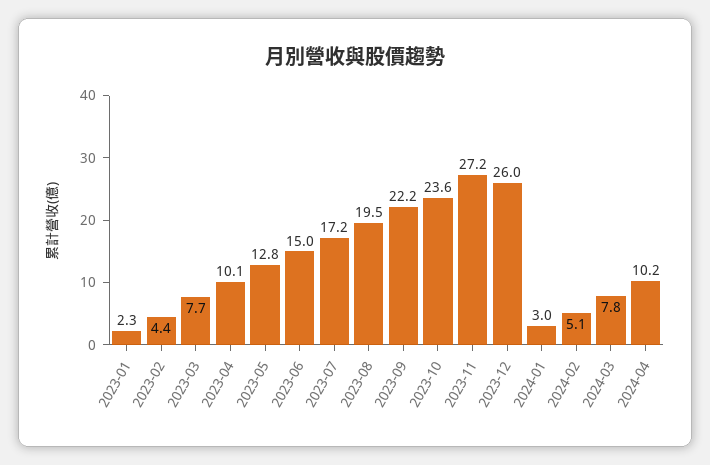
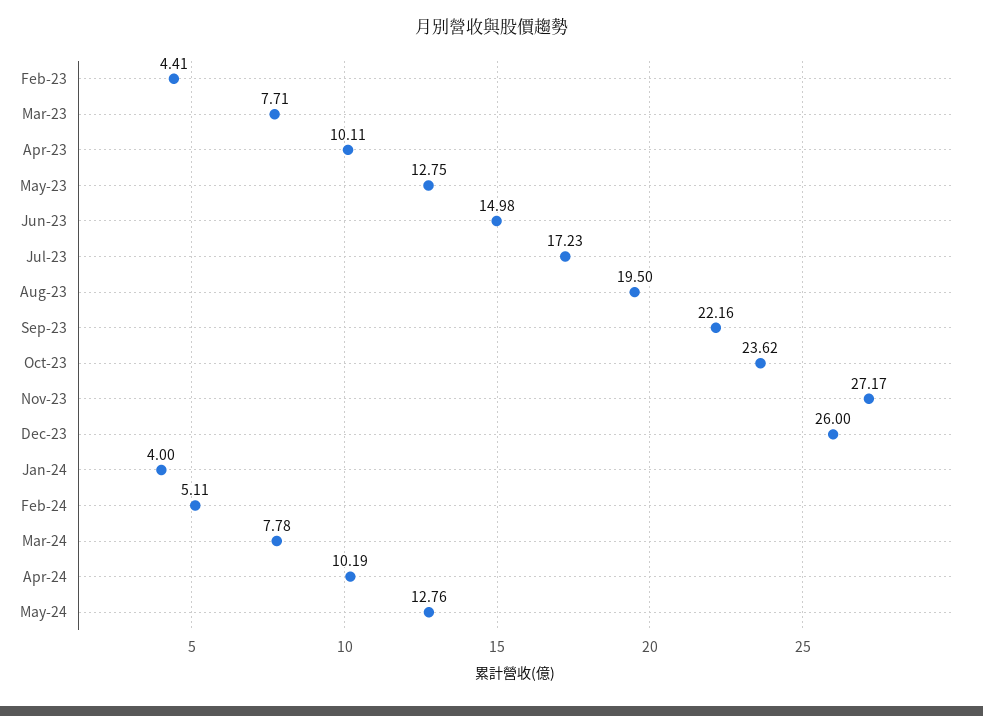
2023-01: 2.3 -> none
2024-01: 3 -> 4
May-24: none -> 12.76

